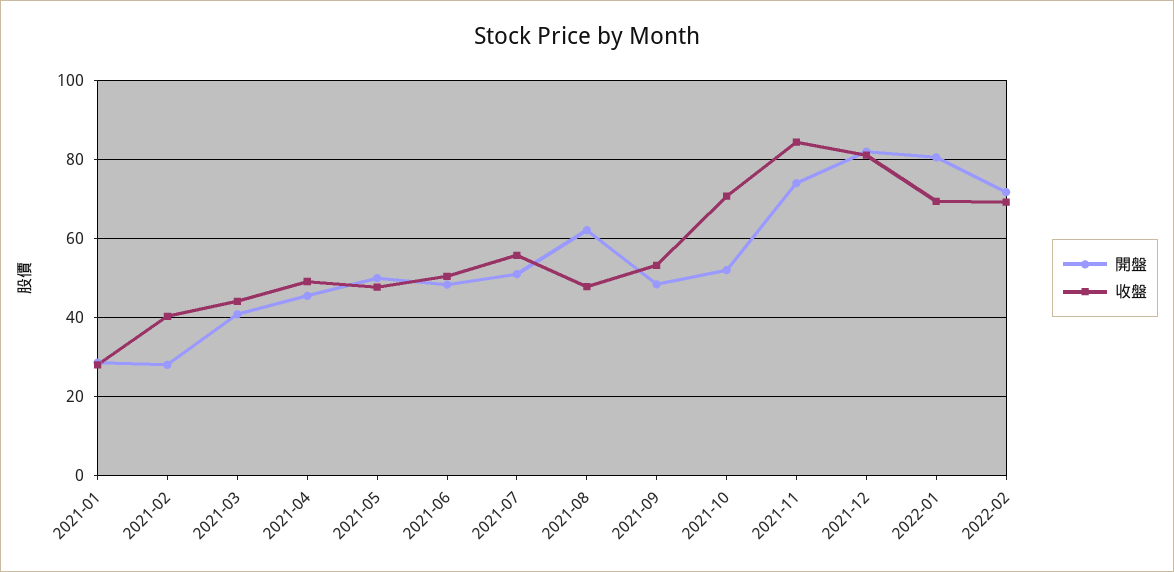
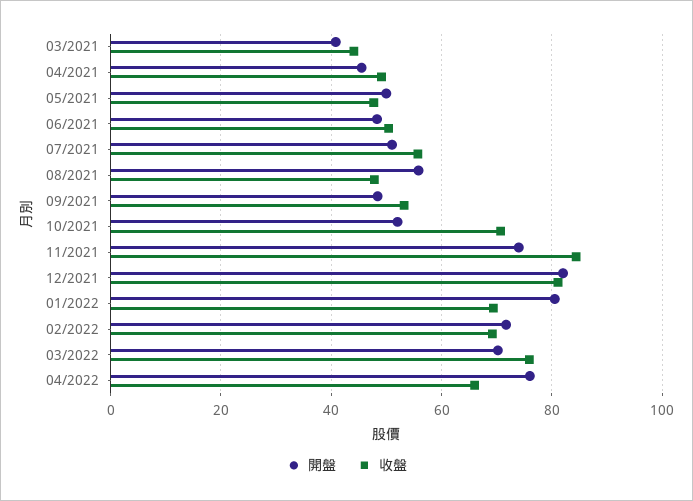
開盤, 2021-01: 28 -> none
收盤, 2021-01: 28 -> none
開盤, 2021-02: 28 -> none
收盤, 2021-02: 40 -> none
開盤, 2021-08: 62 -> 56
開盤, 03/2022: none -> 70
收盤, 03/2022: none -> 76
開盤, 04/2022: none -> 76
收盤, 04/2022: none -> 66

